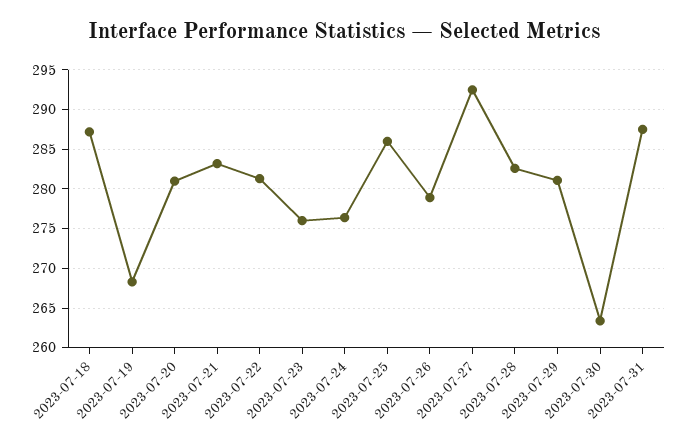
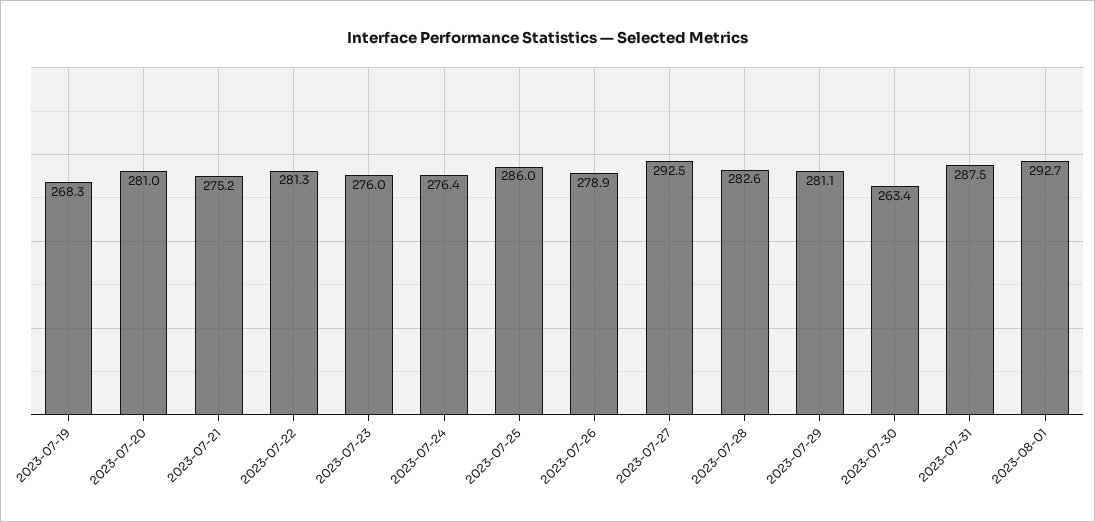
2023-07-18: 287 -> none
2023-07-21: 283 -> 275.2
2023-08-01: none -> 292.7

